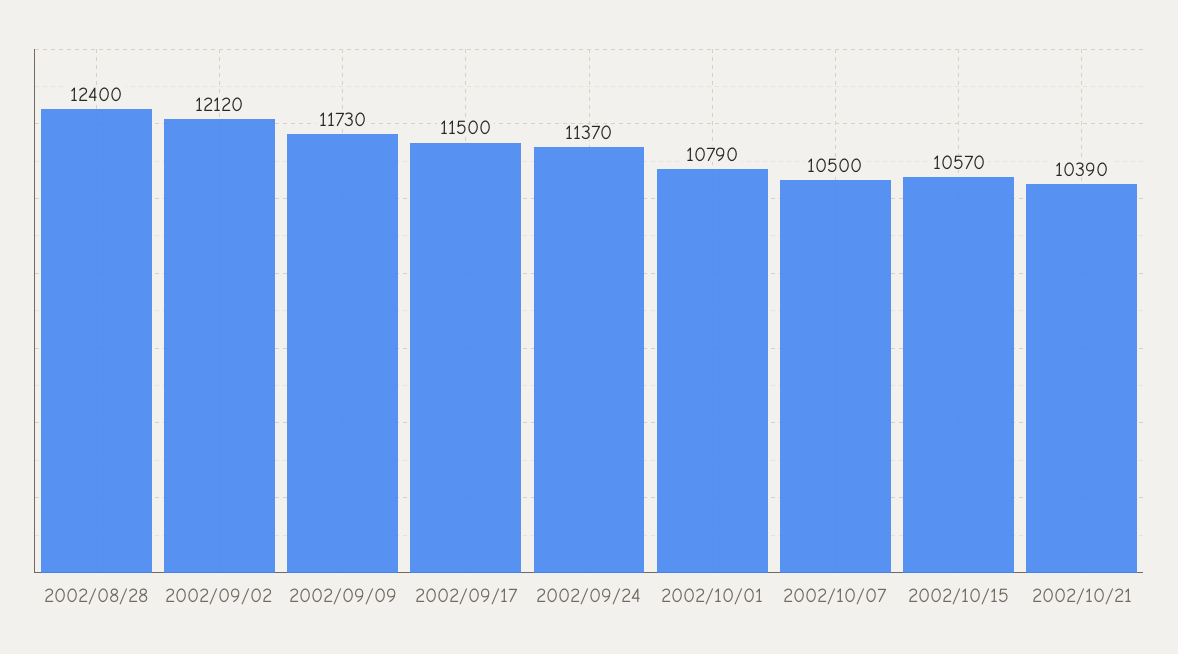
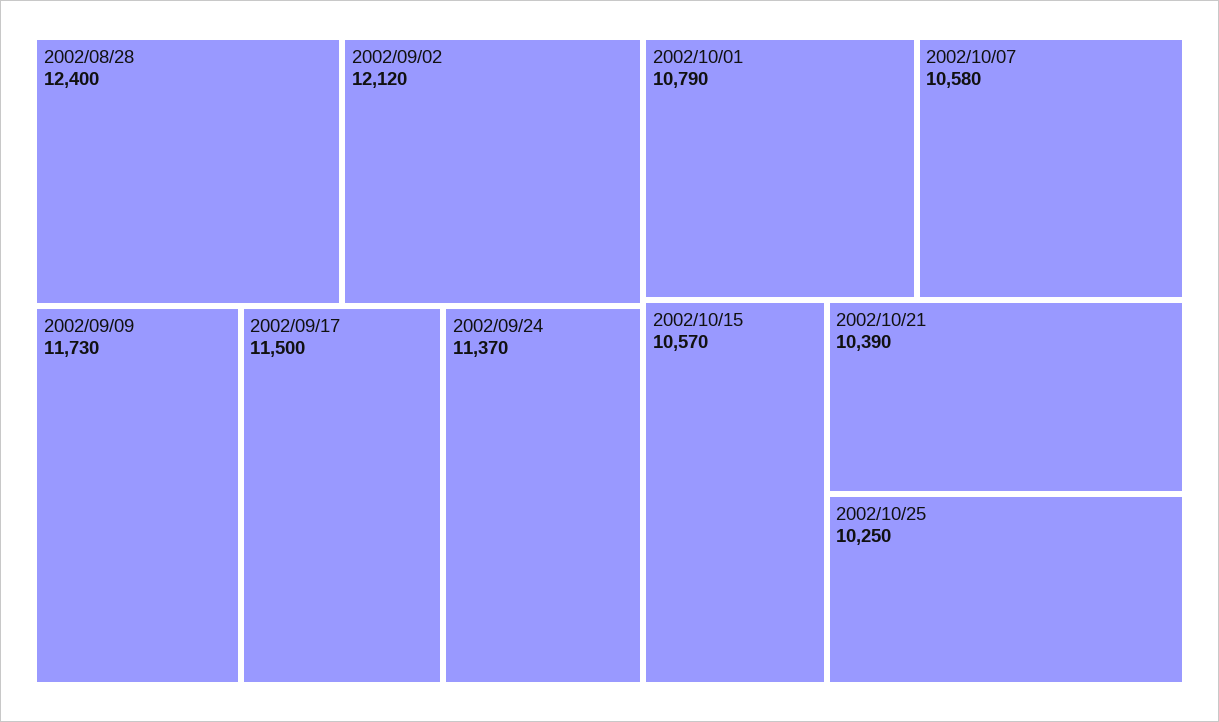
2002/10/07: 10500 -> 10580
2002/10/25: none -> 10250

